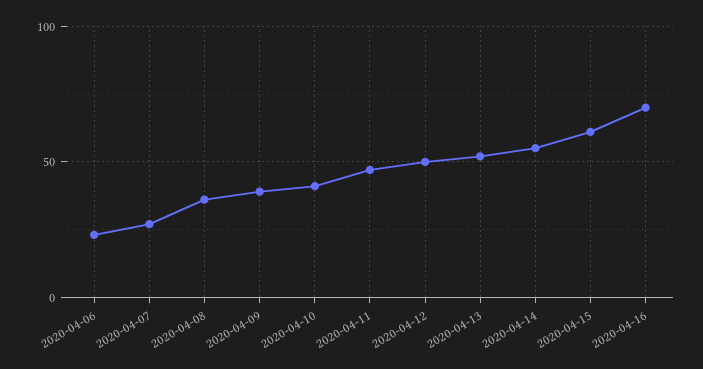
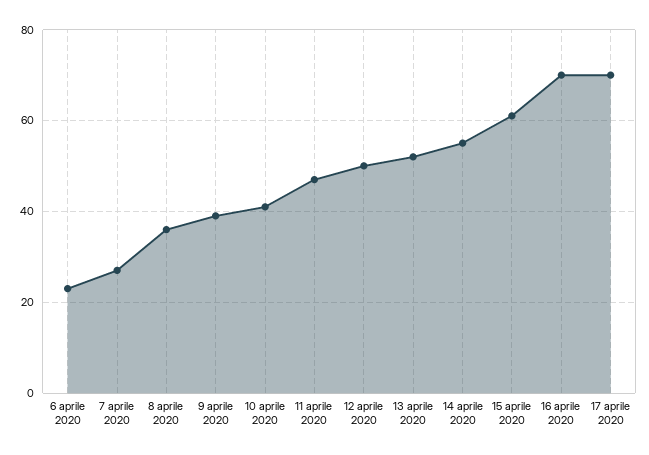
17 aprile 2020: none -> 70

